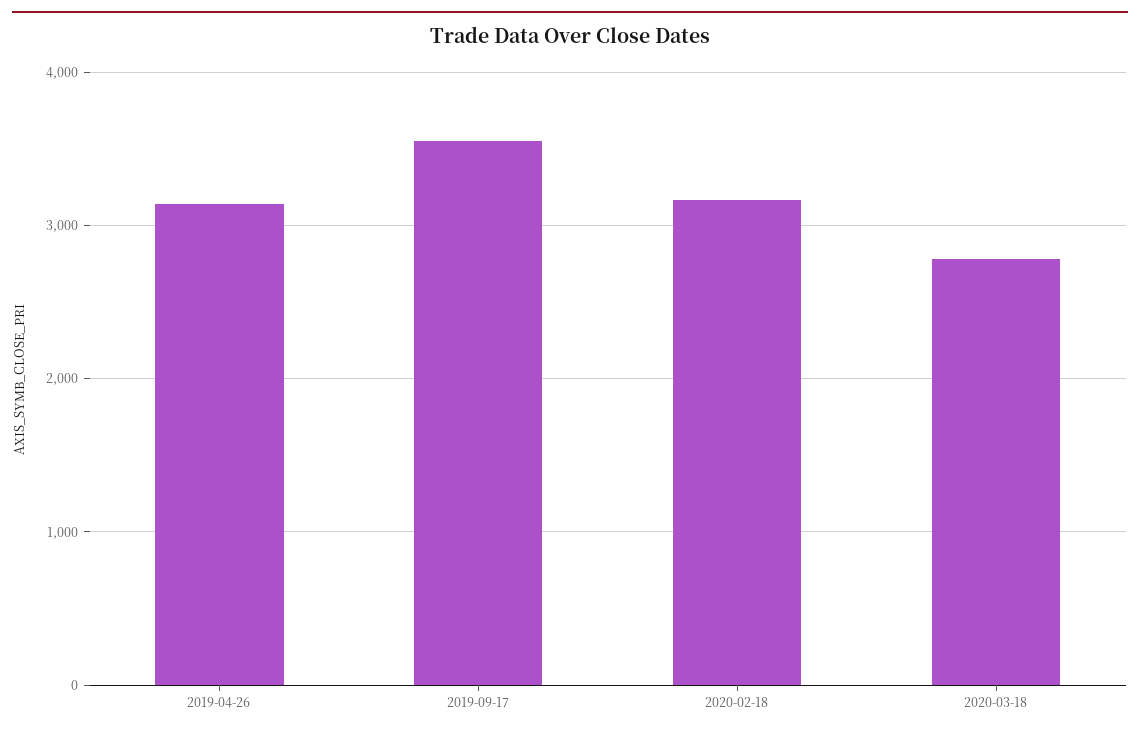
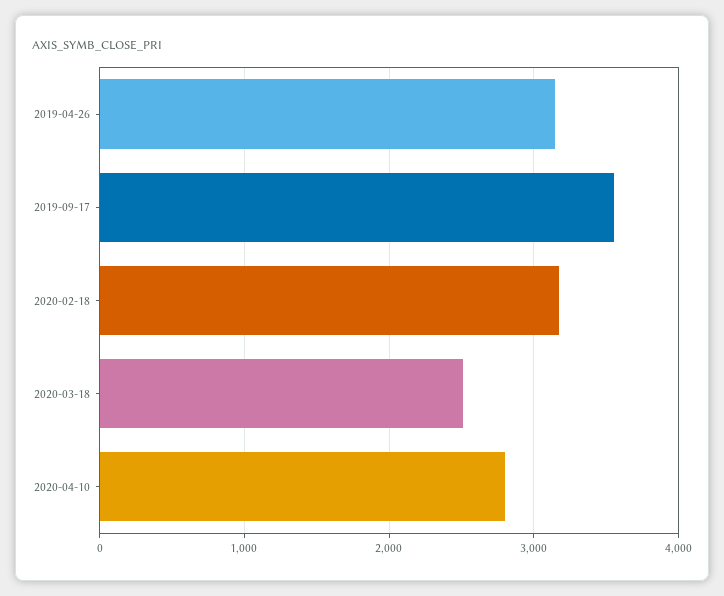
2020-03-18: 2800 -> 2500
2020-04-10: none -> 2800

